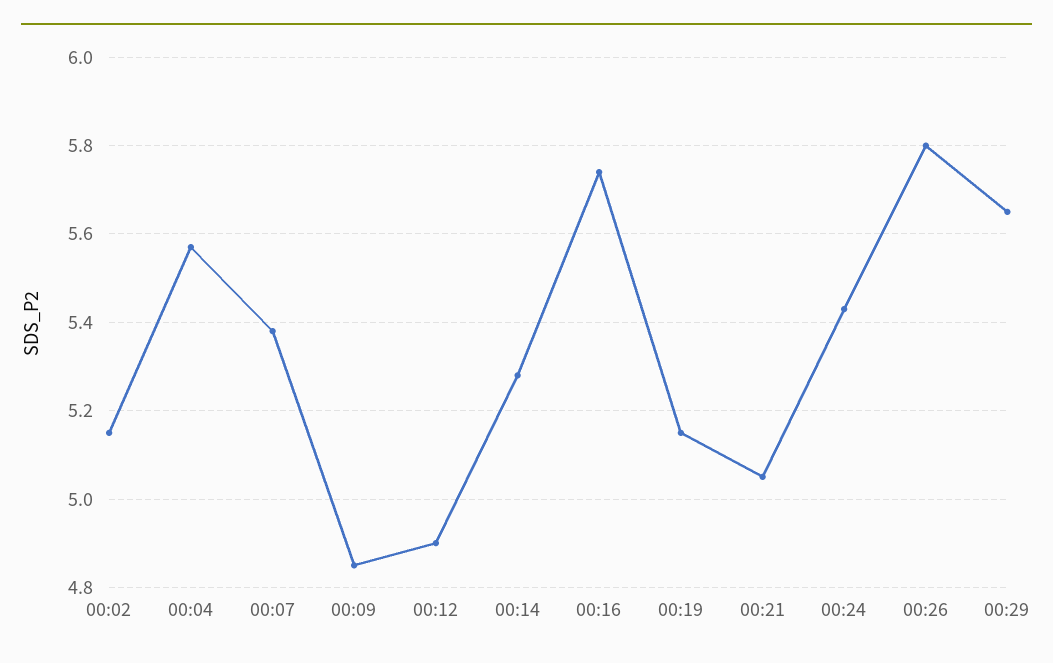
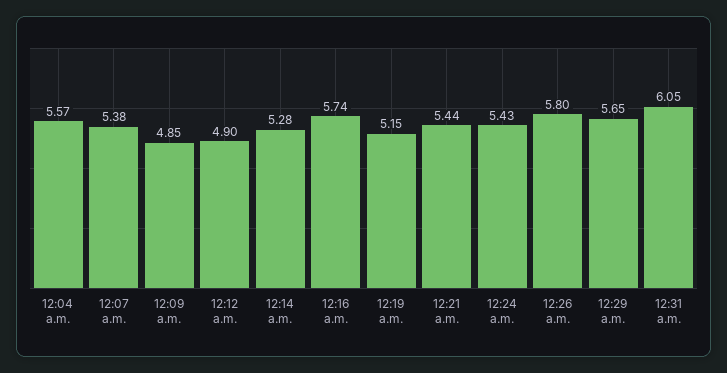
00:02: 5.15 -> none
00:21: 5.05 -> 5.44
12:31 a.m.: none -> 6.05

